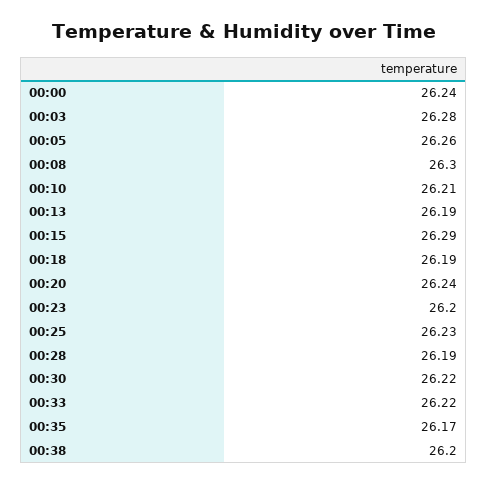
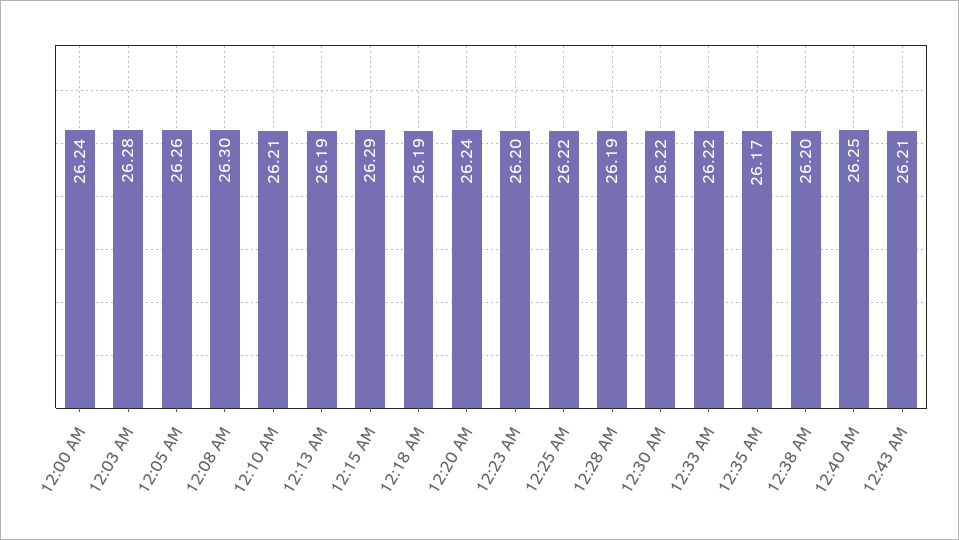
00:25: 26.23 -> 26.22
12:40 AM: none -> 26.25
12:43 AM: none -> 26.21

